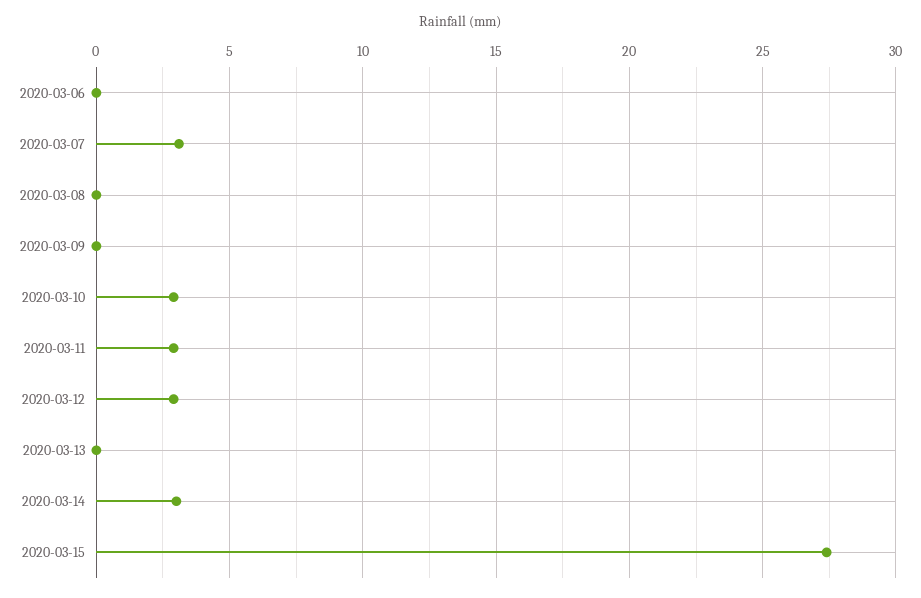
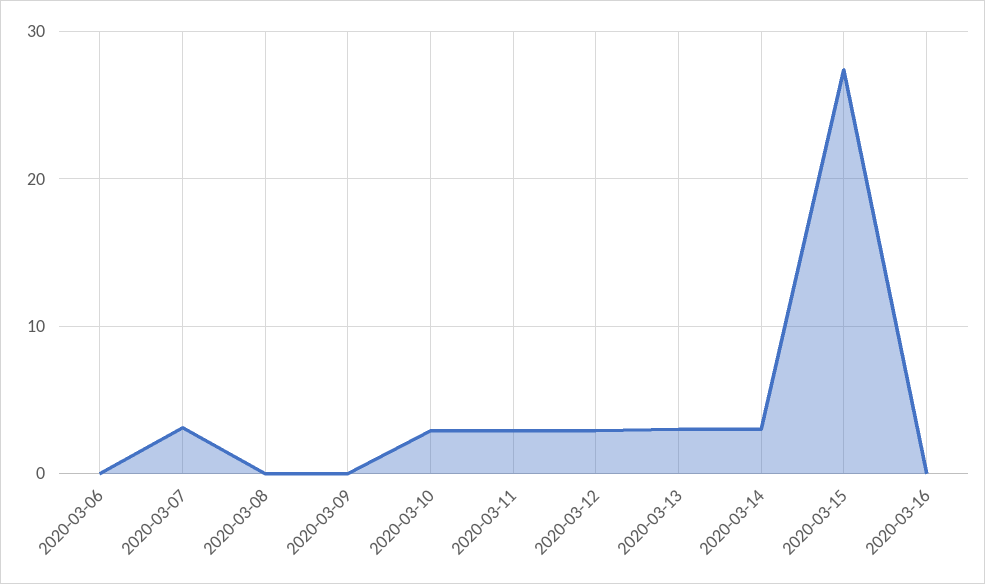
2020-03-13: 0 -> 3
2020-03-16: none -> 0

